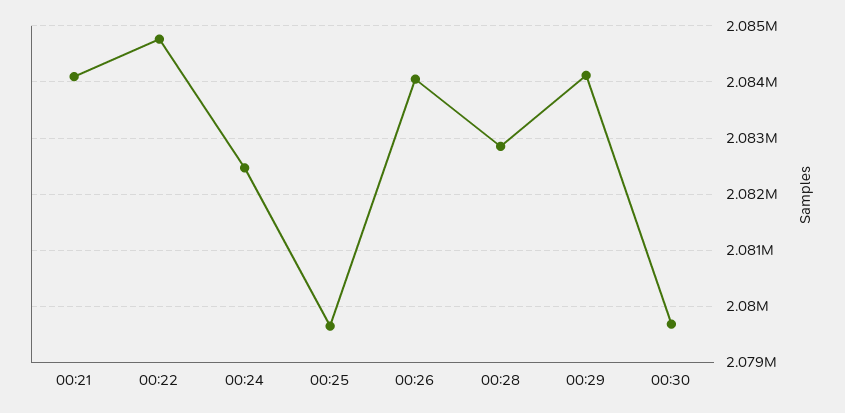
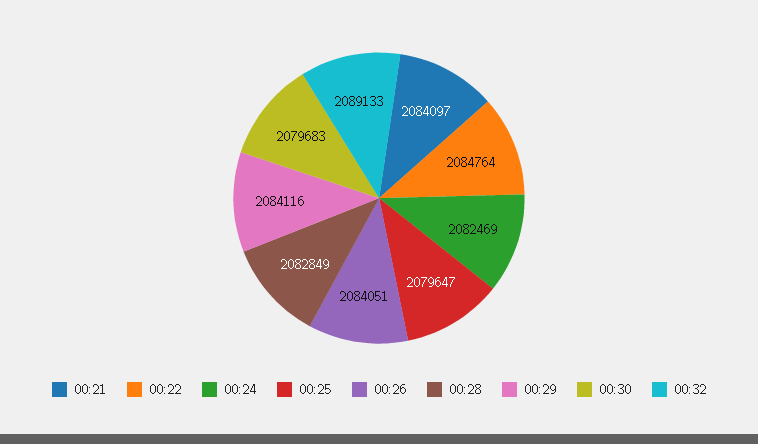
00:32: none -> 2089133

